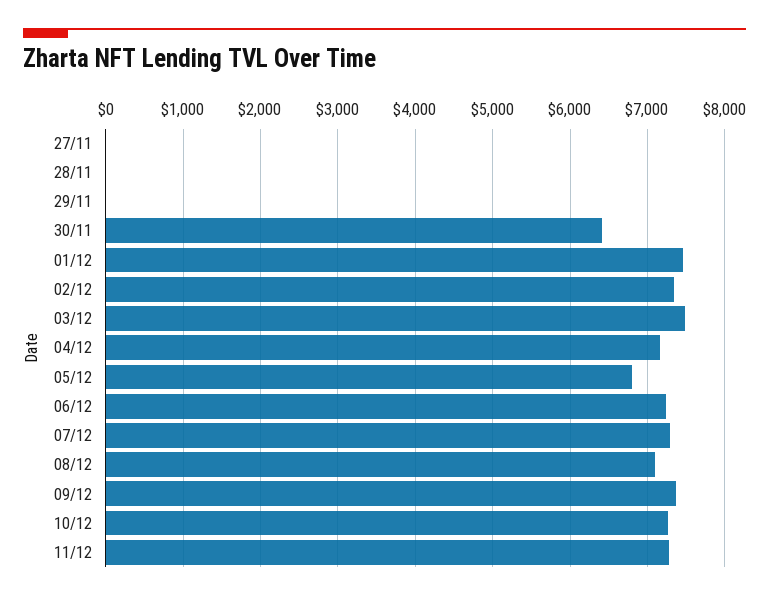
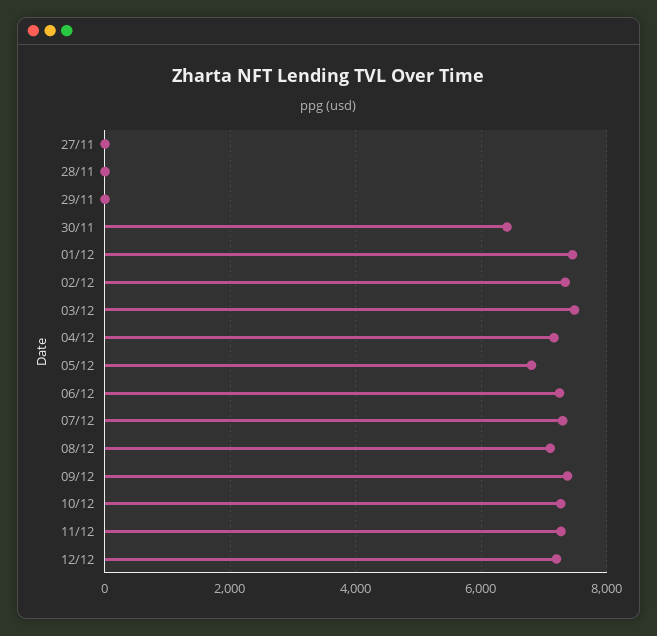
12/12: none -> 7200

